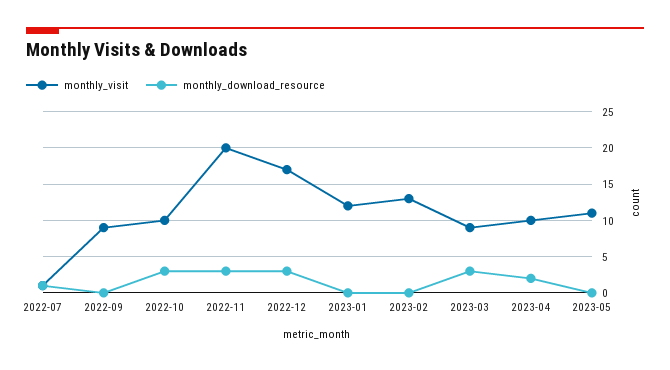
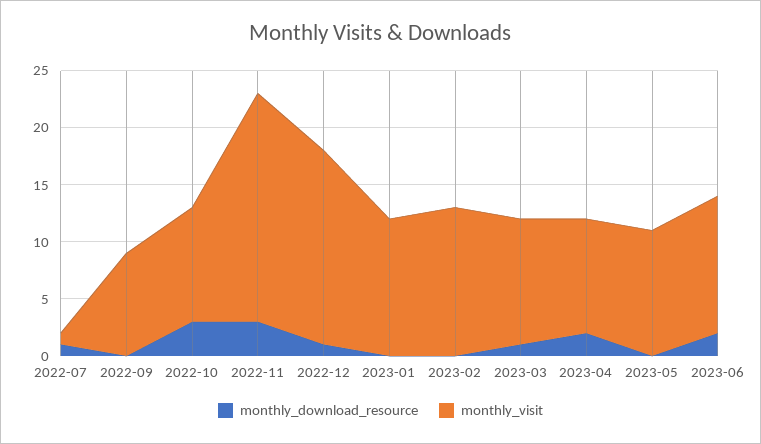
monthly_download_resource, 2022-12: 3 -> 1
monthly_visit, 2023-03: 9 -> 11
monthly_download_resource, 2023-03: 3 -> 1
monthly_download_resource, 2023-06: none -> 2
monthly_visit, 2023-06: none -> 12

